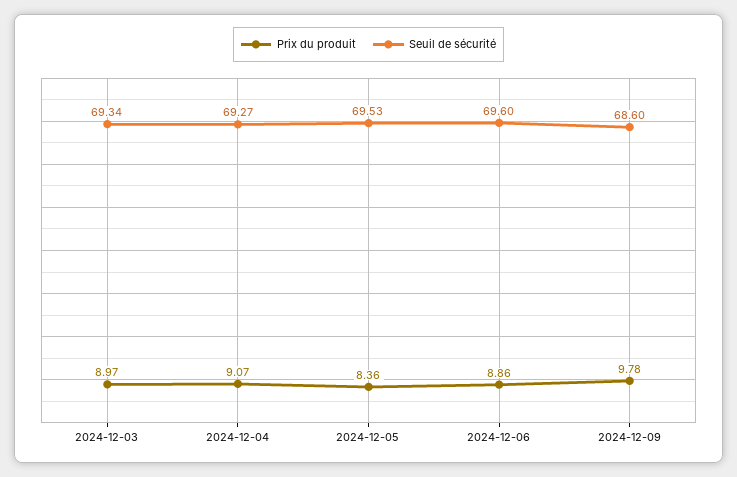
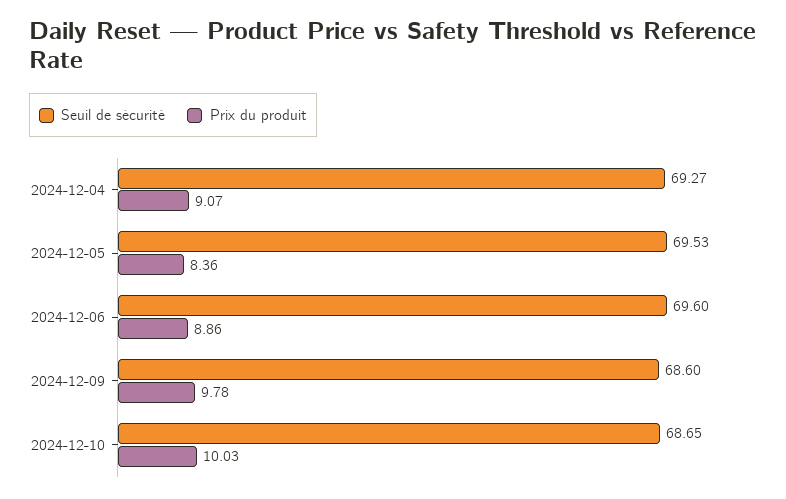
Prix du produit, 2024-12-03: 8.97 -> none
Seuil de sécurité, 2024-12-03: 69.34 -> none
Seuil de sécurité, 2024-12-10: none -> 68.65
Prix du produit, 2024-12-10: none -> 10.03

